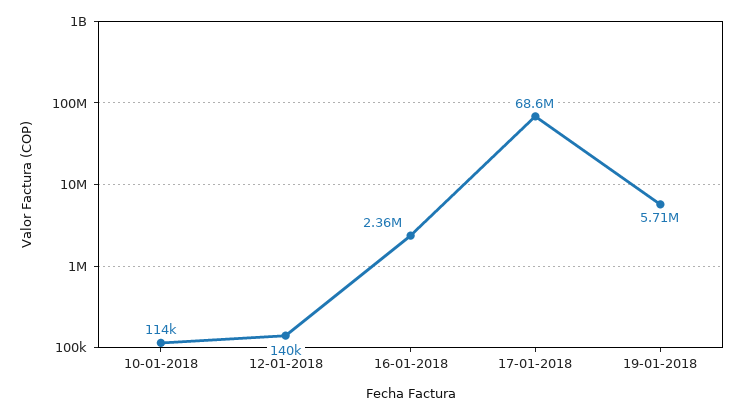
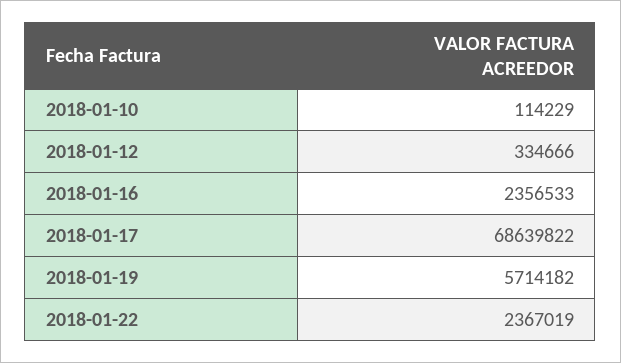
12-01-2018: 140000 -> 334666
2018-01-22: none -> 2367019

